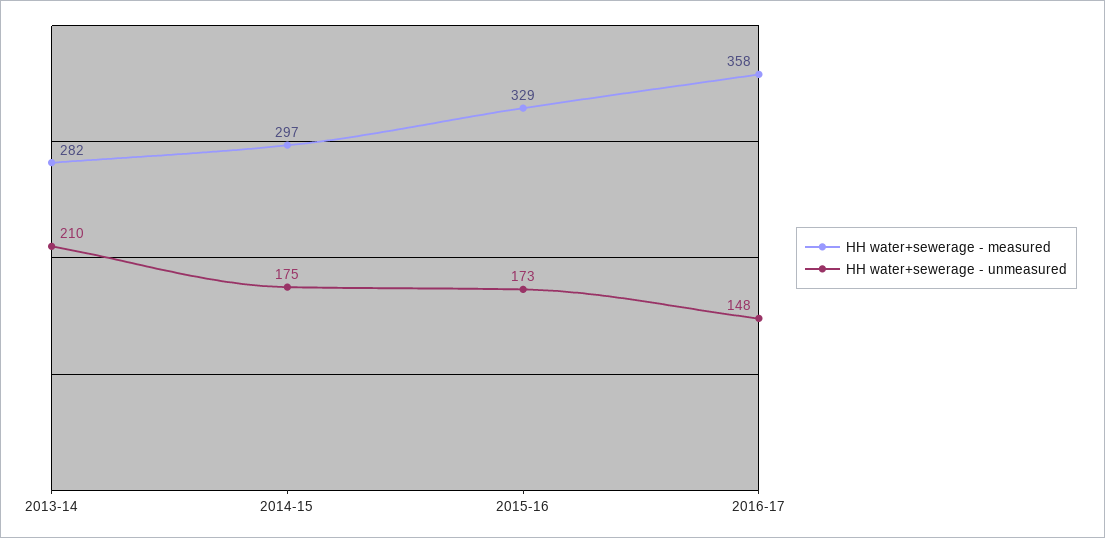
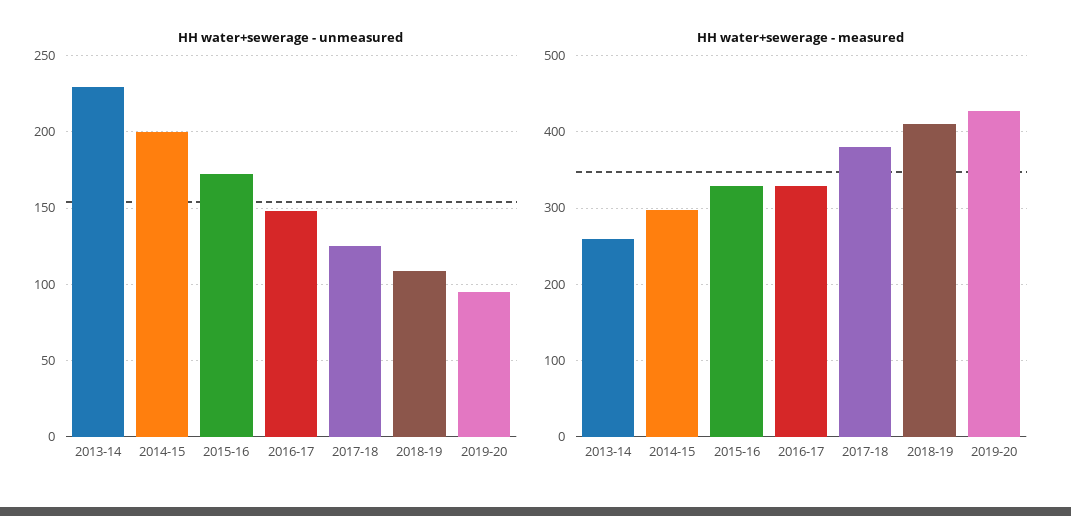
HH water+sewerage - measured, 2013-14: 282 -> 260
HH water+sewerage - unmeasured, 2013-14: 210 -> 230
HH water+sewerage - unmeasured, 2014-15: 175 -> 200
HH water+sewerage - measured, 2016-17: 358 -> 330
HH water+sewerage - unmeasured, 2017-18: none -> 125
HH water+sewerage - unmeasured, 2018-19: none -> 110
HH water+sewerage - unmeasured, 2019-20: none -> 95
HH water+sewerage - measured, 2017-18: none -> 380
HH water+sewerage - measured, 2018-19: none -> 410
HH water+sewerage - measured, 2019-20: none -> 430

